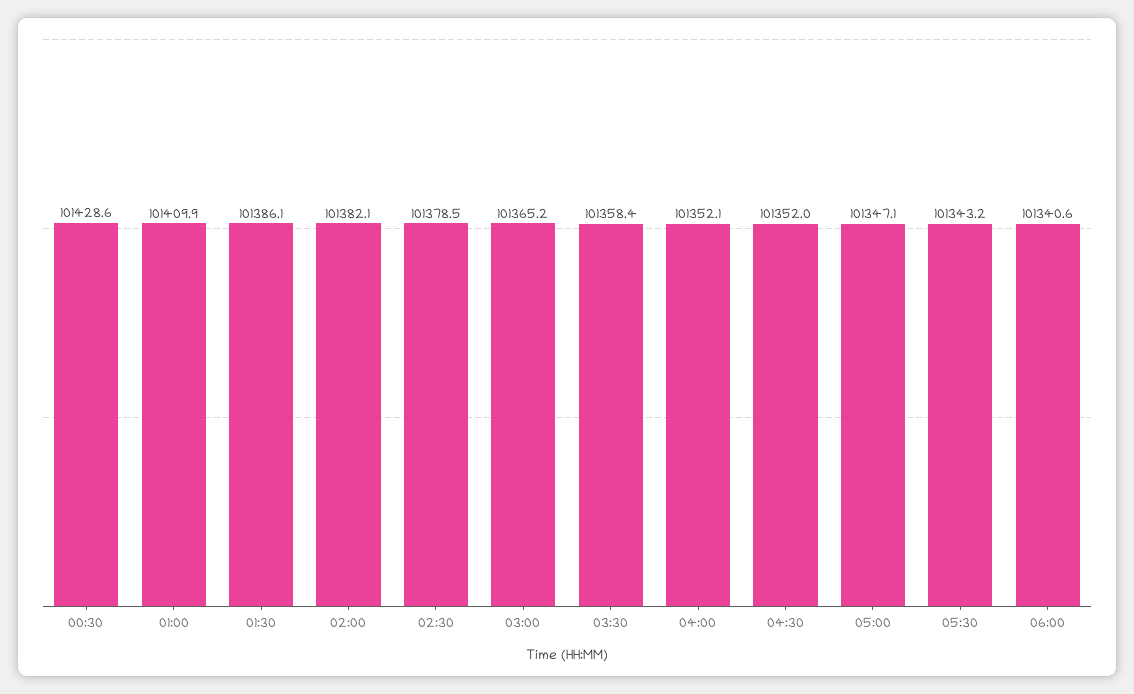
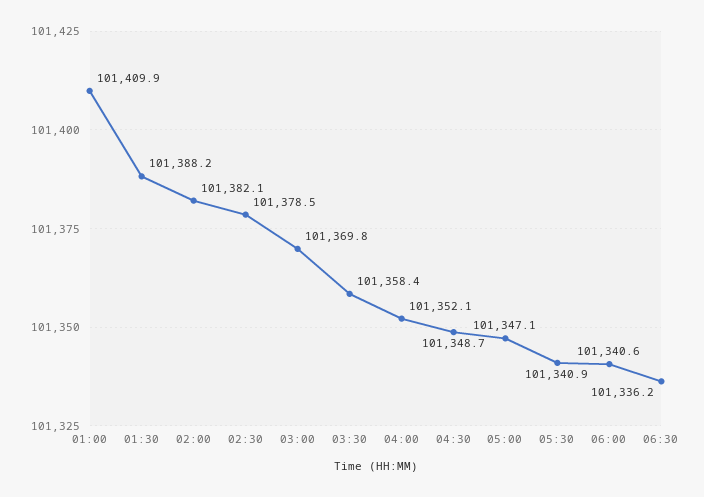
00:30: 101428.6 -> none
01:30: 101386.1 -> 101388.2
03:00: 101365.2 -> 101369.8
04:30: 101352 -> 101348.7
05:30: 101343.2 -> 101340.9
06:30: none -> 101336.2

